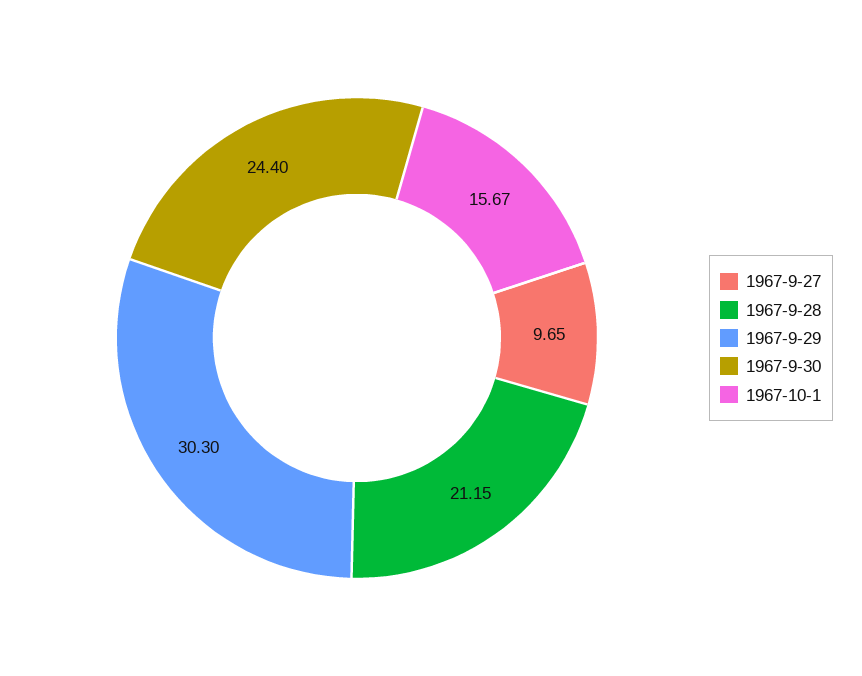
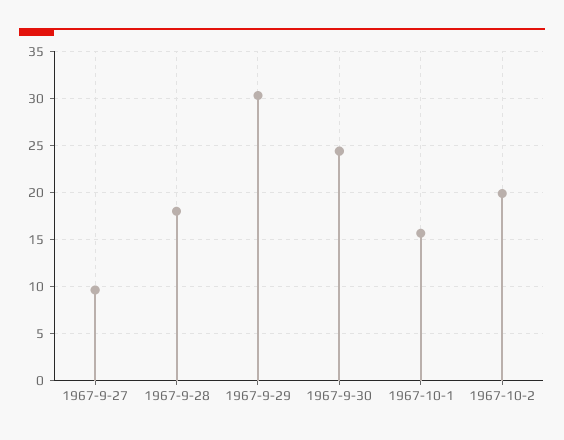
1967-9-28: 21.15 -> 18
1967-10-2: none -> 20

